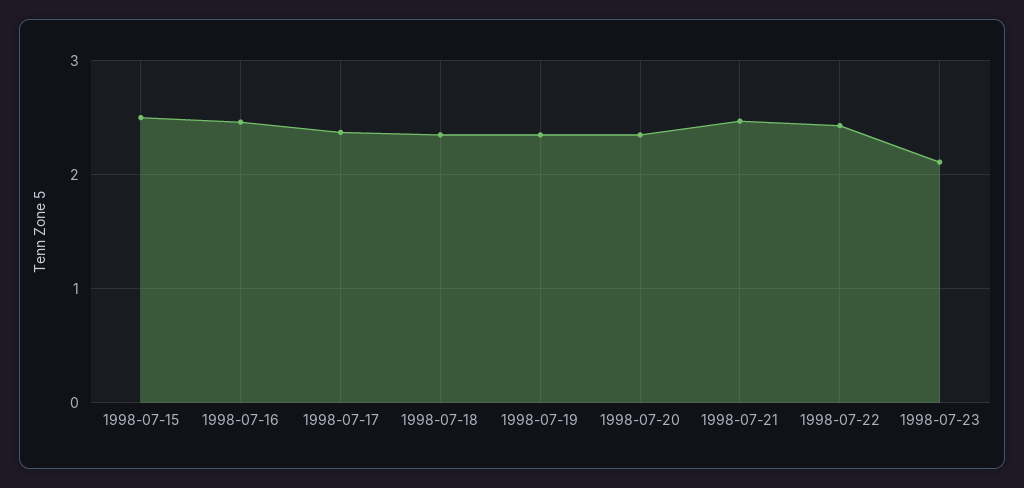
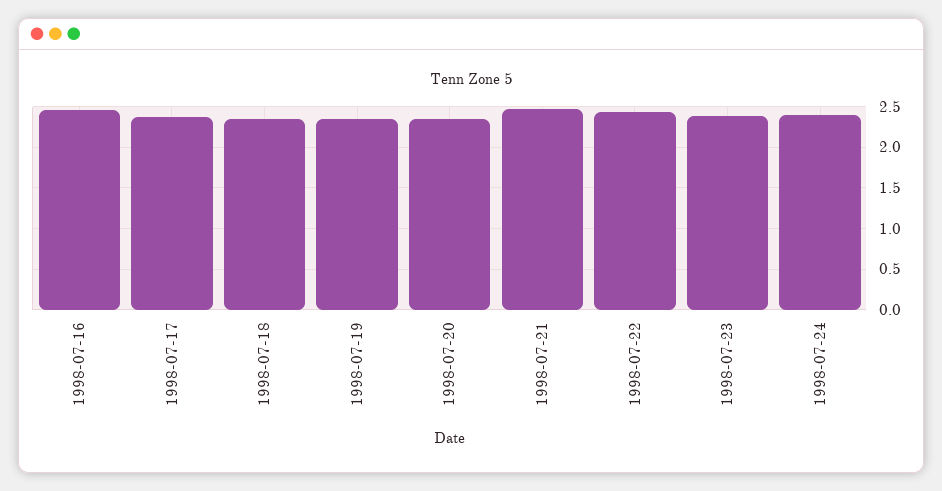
1998-07-15: 2.5 -> none
1998-07-23: 2.1 -> 2.4
1998-07-24: none -> 2.4

